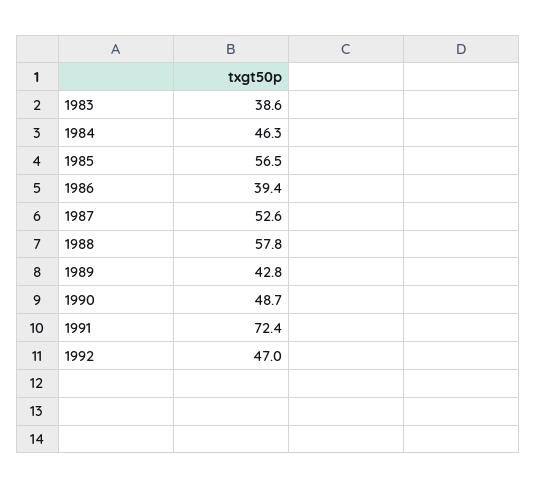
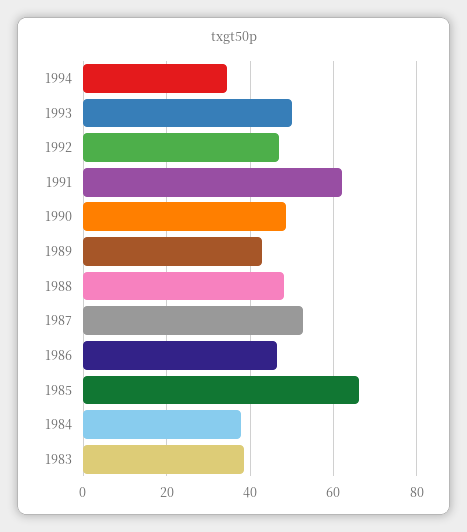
1984: 46.3 -> 38
1985: 56.5 -> 66
1986: 39.4 -> 46
1988: 57.8 -> 48
1991: 72.4 -> 62
1994: none -> 34
1993: none -> 50

